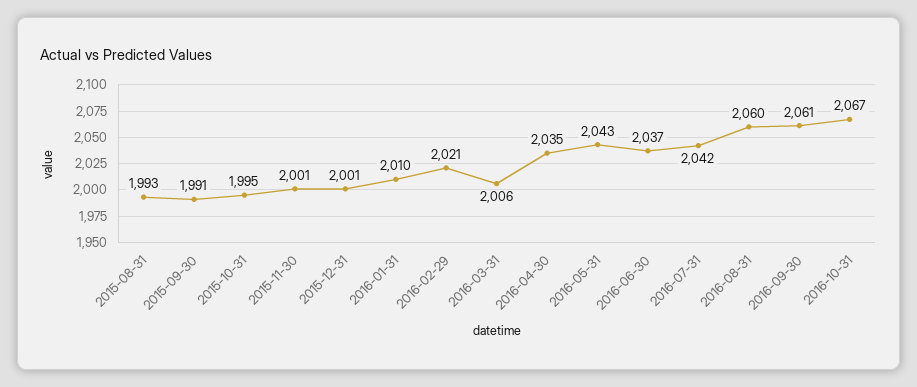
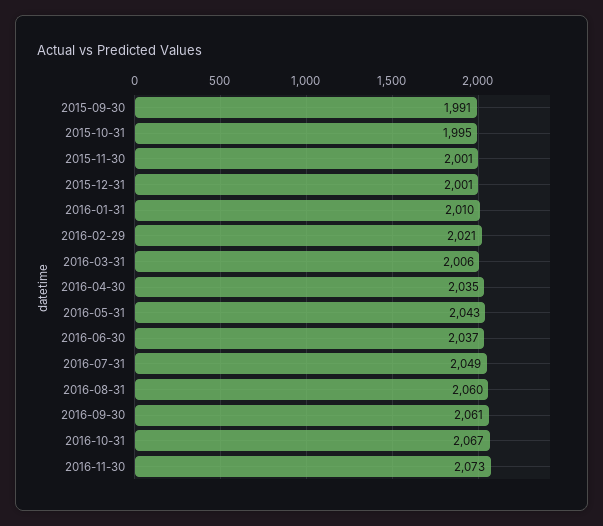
2015-08-31: 1993 -> none
2016-07-31: 2042 -> 2049
2016-11-30: none -> 2073

